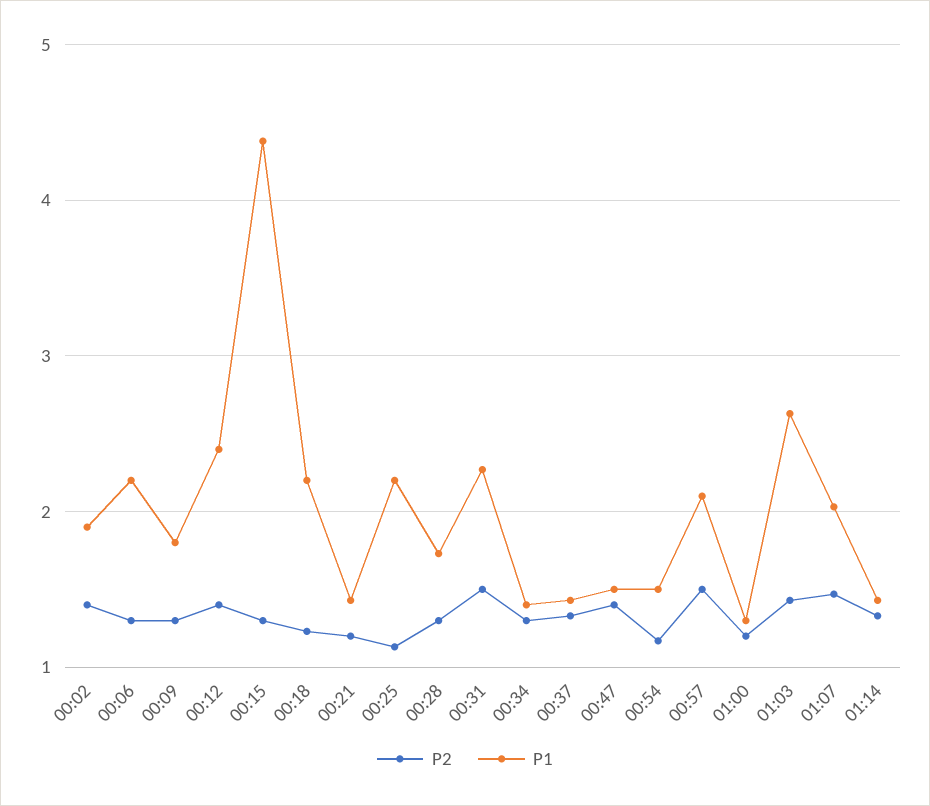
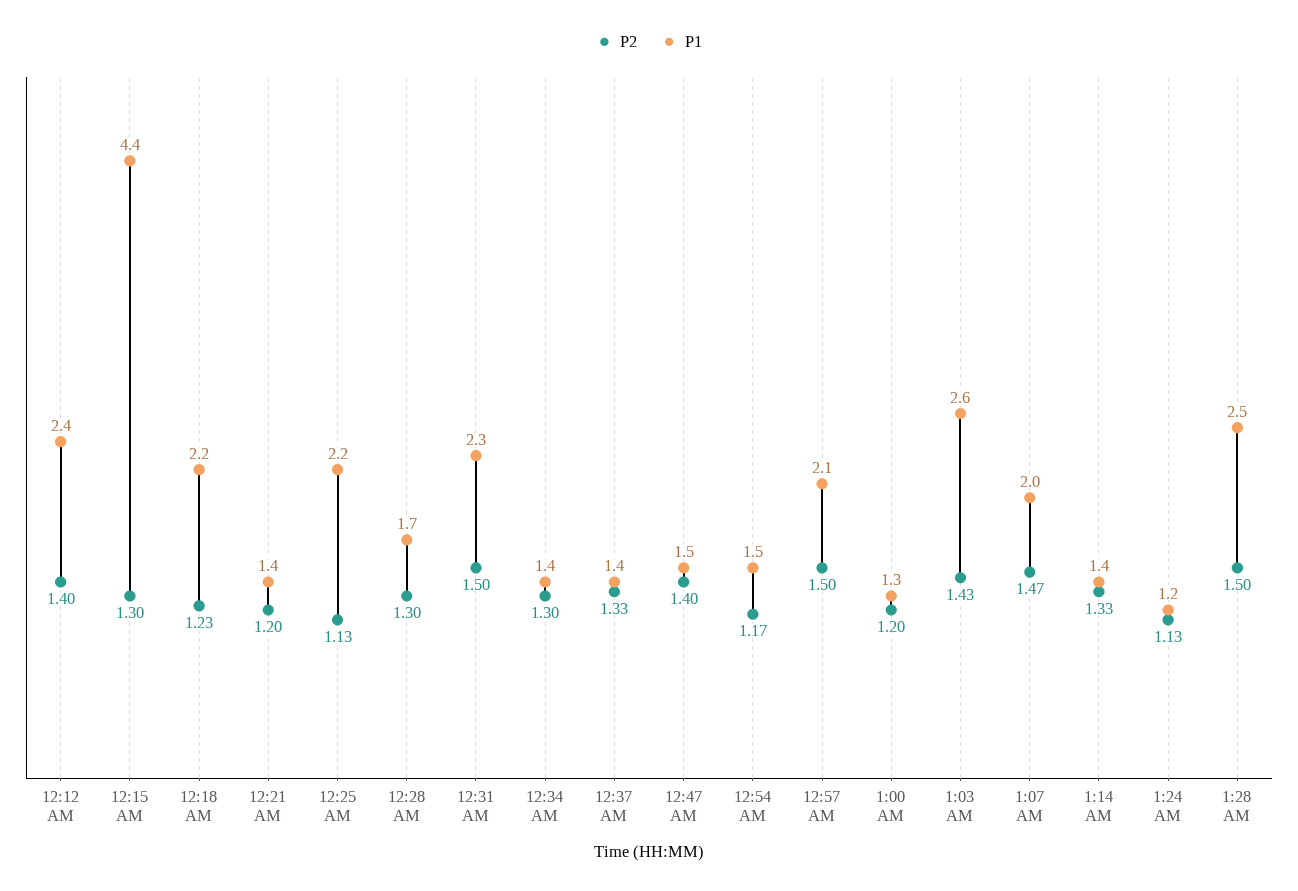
P2, 00:02: 1.4 -> none
P1, 00:02: 1.9 -> none
P2, 00:06: 1.3 -> none
P1, 00:06: 2.2 -> none
P2, 00:09: 1.3 -> none
P1, 00:09: 1.8 -> none
P2, 1:24 AM: none -> 1.13
P1, 1:24 AM: none -> 1.2
P2, 1:28 AM: none -> 1.5
P1, 1:28 AM: none -> 2.5

